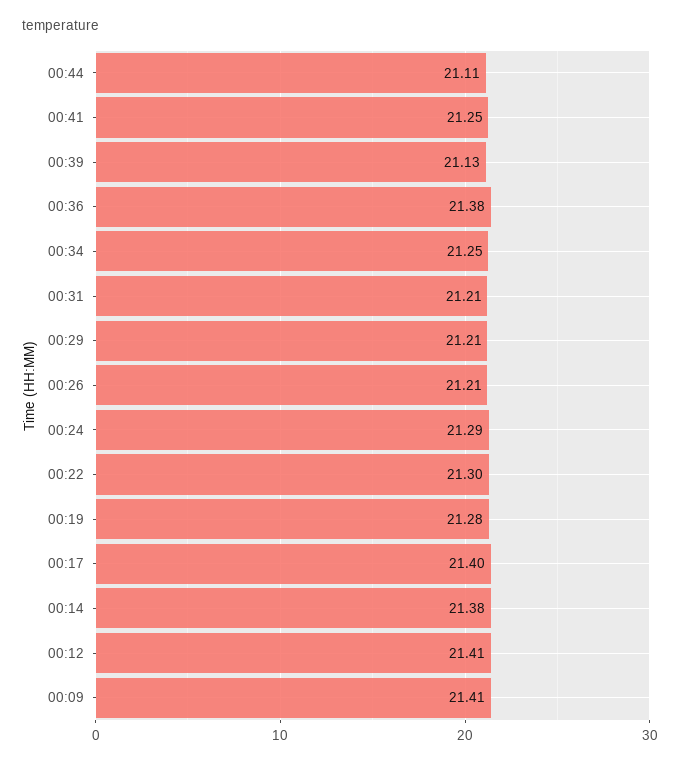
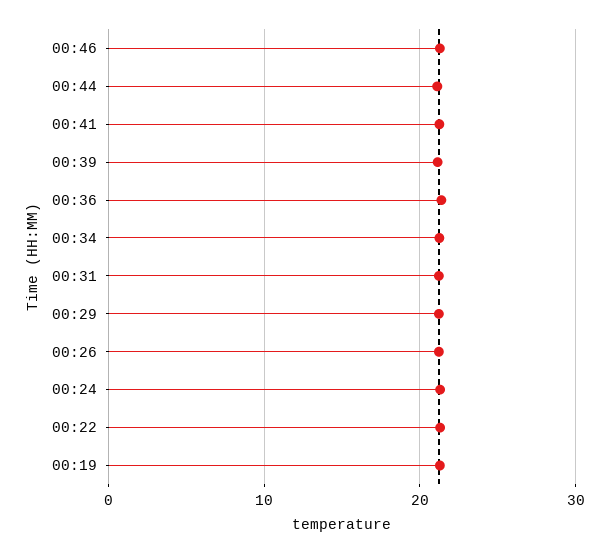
00:17: 21.4 -> none
00:14: 21.38 -> none
00:12: 21.41 -> none
00:09: 21.41 -> none
00:46: none -> 21

